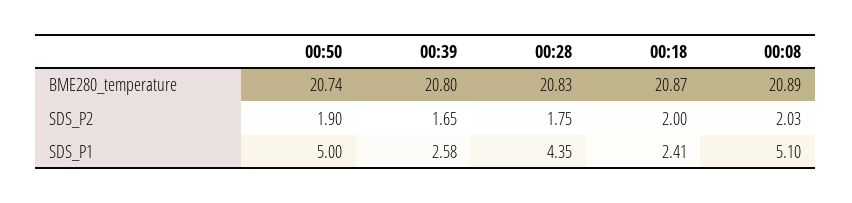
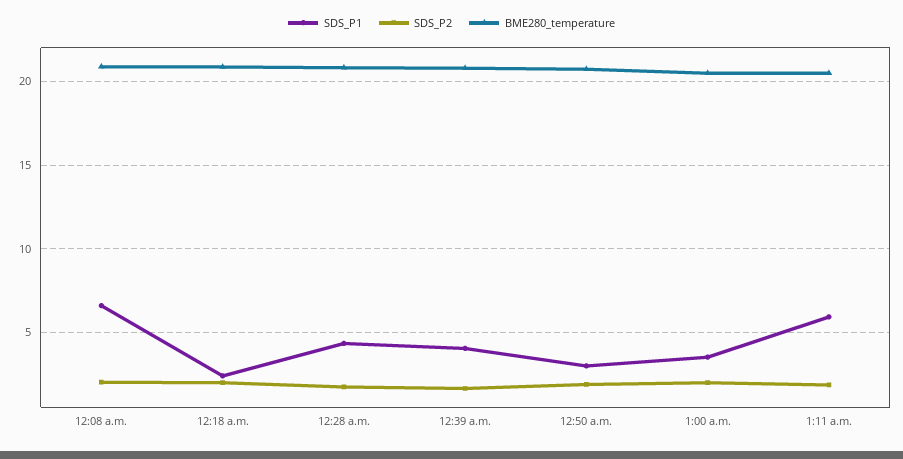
SDS_P1, 00:50: 5 -> 3
SDS_P1, 00:39: 2.58 -> 4
SDS_P1, 00:08: 5.1 -> 6.5
SDS_P1, 1:00 a.m.: none -> 3.5
SDS_P2, 1:00 a.m.: none -> 2
BME280_temperature, 1:00 a.m.: none -> 20.5
SDS_P1, 1:11 a.m.: none -> 6
SDS_P2, 1:11 a.m.: none -> 2
BME280_temperature, 1:11 a.m.: none -> 20.5

